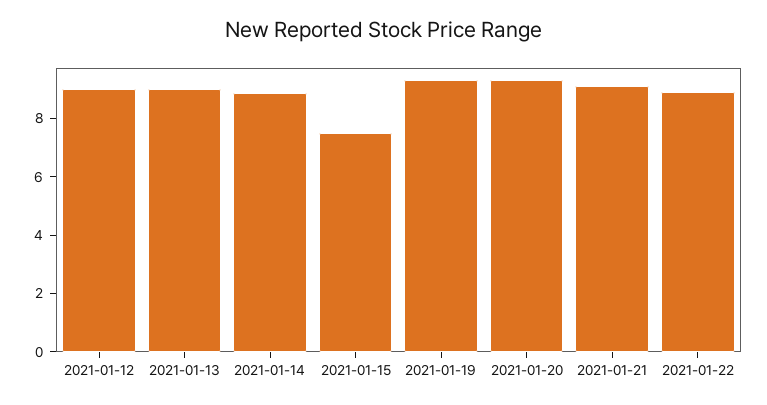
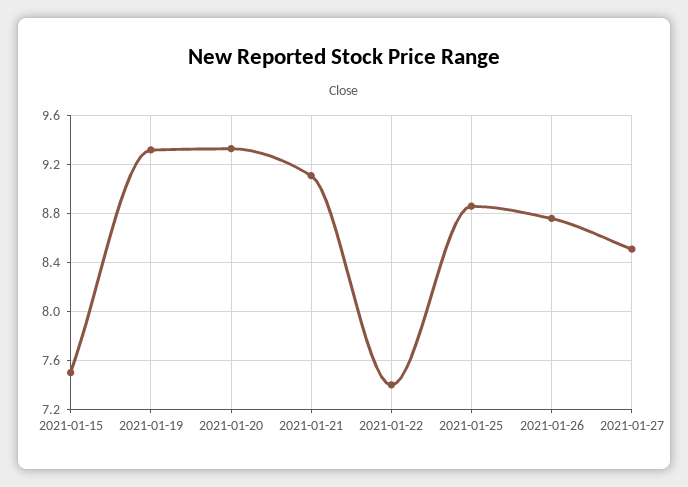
2021-01-12: 9 -> none
2021-01-13: 9 -> none
2021-01-14: 9 -> none
2021-01-22: 9 -> 7.4
2021-01-25: none -> 8.85
2021-01-26: none -> 8.75
2021-01-27: none -> 8.5

